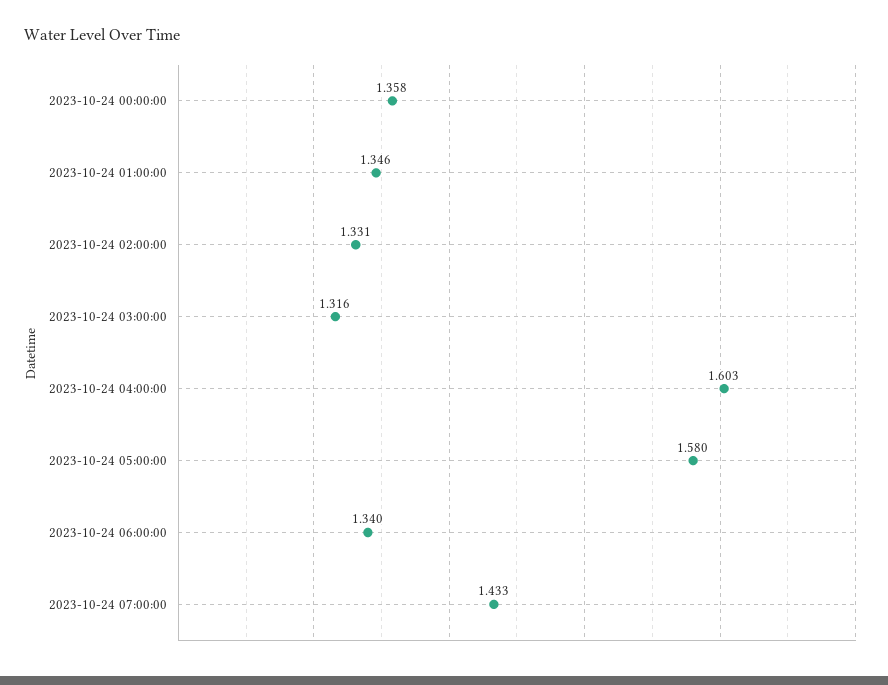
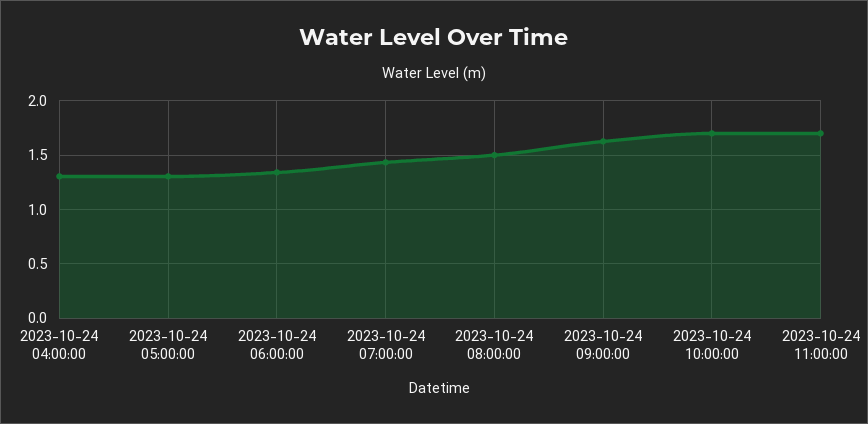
2023-10-24 00:00:00: 1.358 -> none
2023-10-24 01:00:00: 1.346 -> none
2023-10-24 02:00:00: 1.331 -> none
2023-10-24 03:00:00: 1.316 -> none
2023-10-24 04:00:00: 1.603 -> 1.3
2023-10-24 05:00:00: 1.58 -> 1.3
2023-10-24 08:00:00: none -> 1.5
2023-10-24 09:00:00: none -> 1.6
2023-10-24 10:00:00: none -> 1.7
2023-10-24 11:00:00: none -> 1.7

